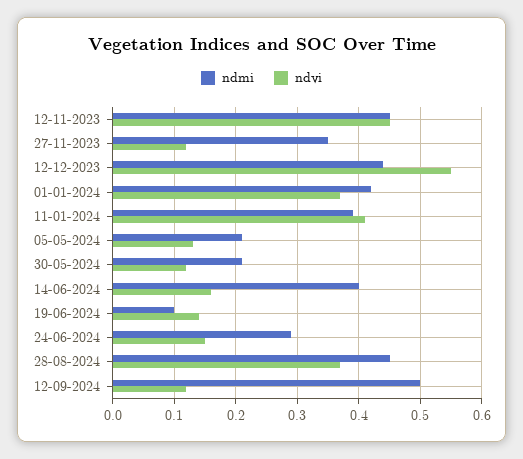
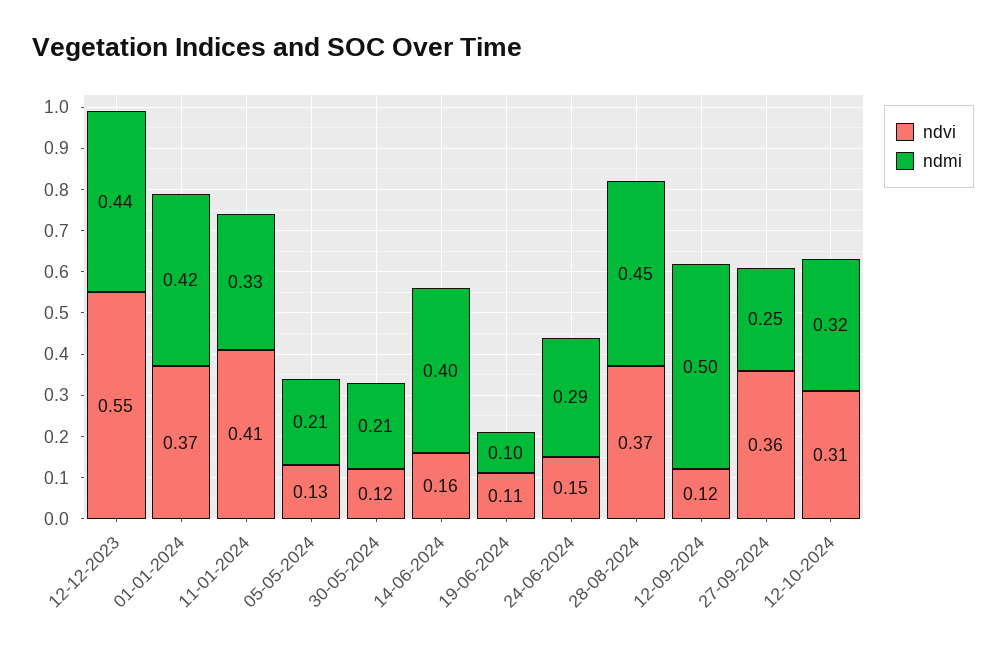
ndmi, 12-11-2023: 0.45 -> none
ndvi, 12-11-2023: 0.45 -> none
ndmi, 27-11-2023: 0.35 -> none
ndvi, 27-11-2023: 0.12 -> none
ndmi, 11-01-2024: 0.39 -> 0.33
ndvi, 19-06-2024: 0.14 -> 0.11
ndvi, 27-09-2024: none -> 0.36
ndmi, 27-09-2024: none -> 0.25
ndvi, 12-10-2024: none -> 0.31
ndmi, 12-10-2024: none -> 0.32

